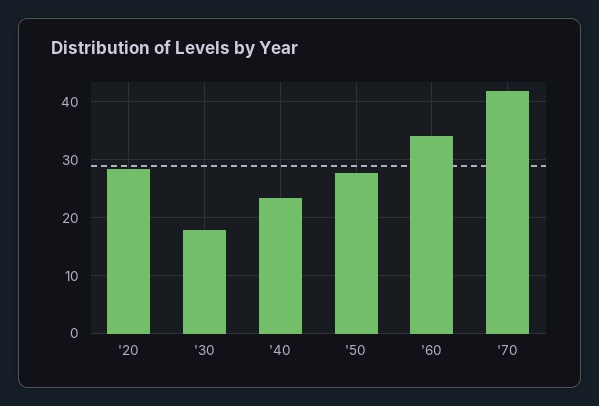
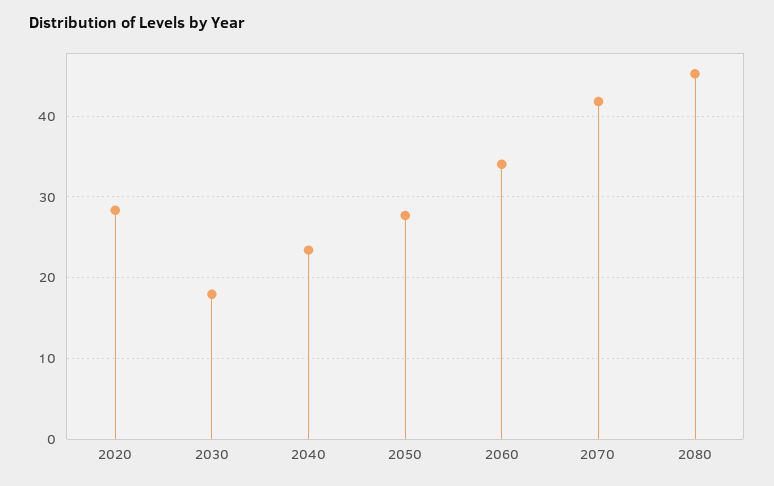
2080: none -> 45

